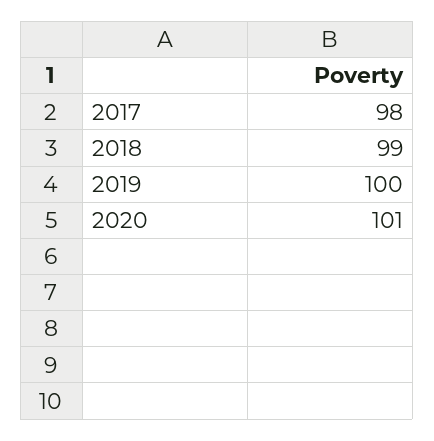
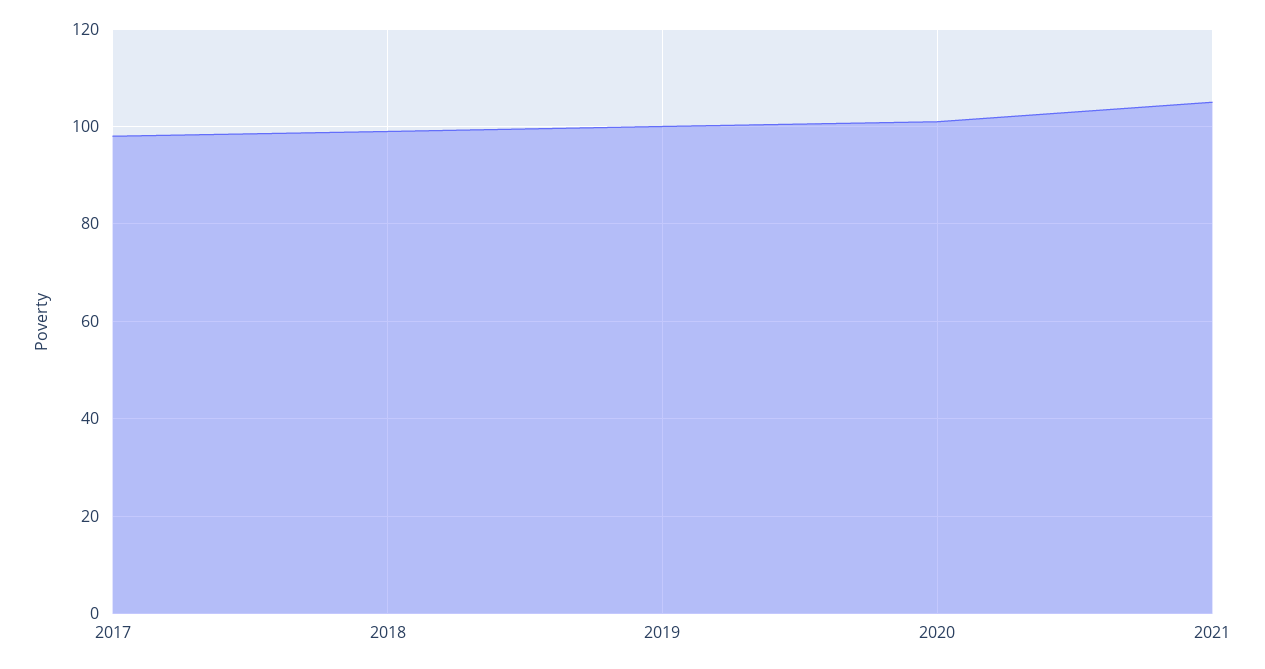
2021: none -> 105

